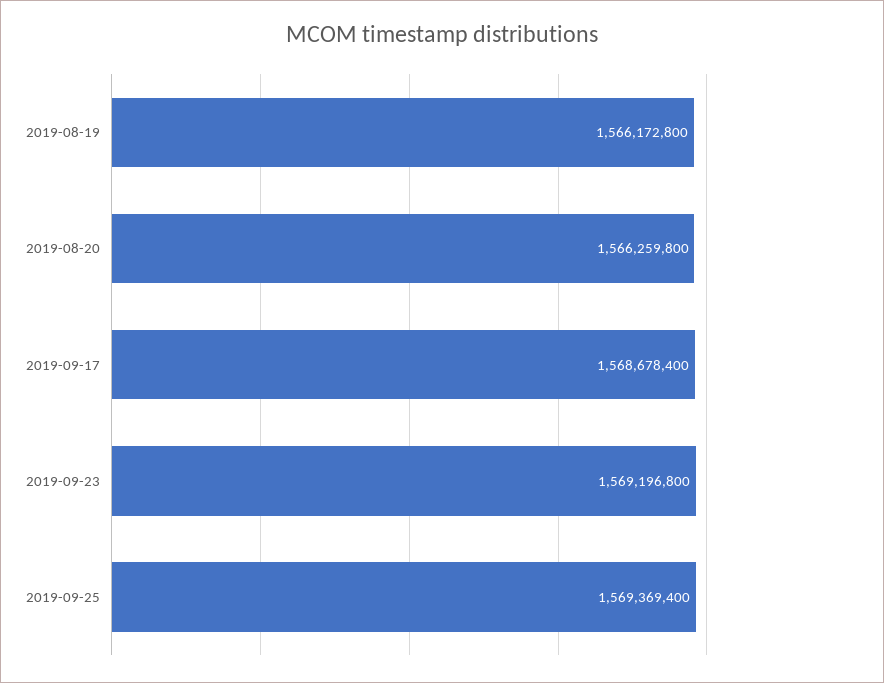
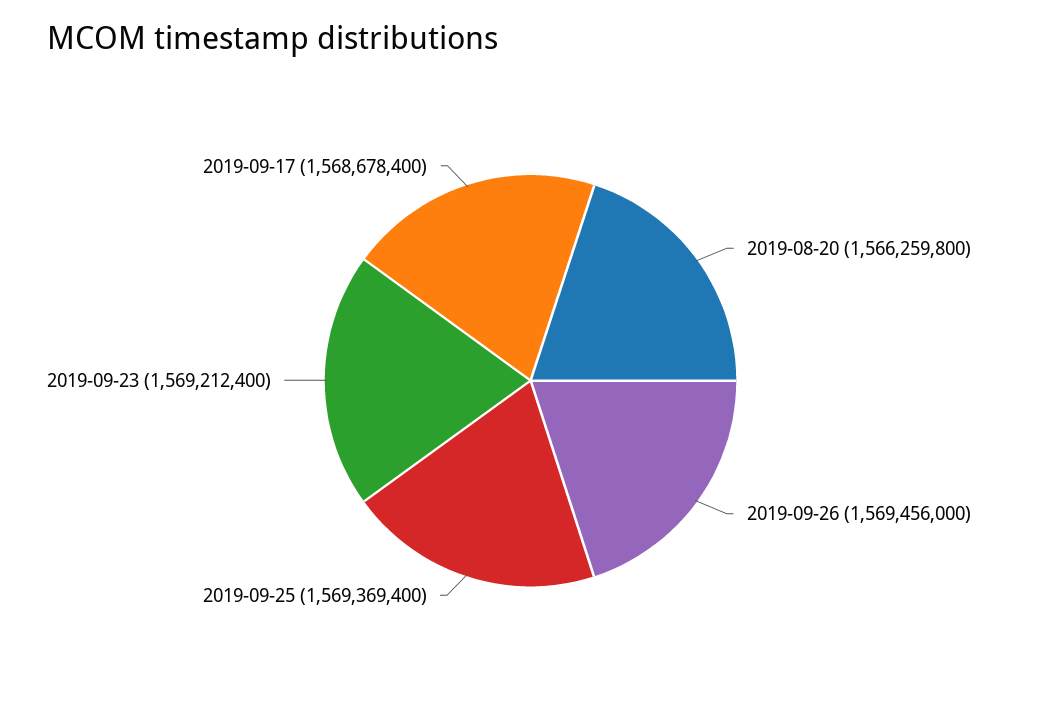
2019-08-19: 1566172800 -> none
2019-09-23: 1569196800 -> 1569212400
2019-09-26: none -> 1569456000

